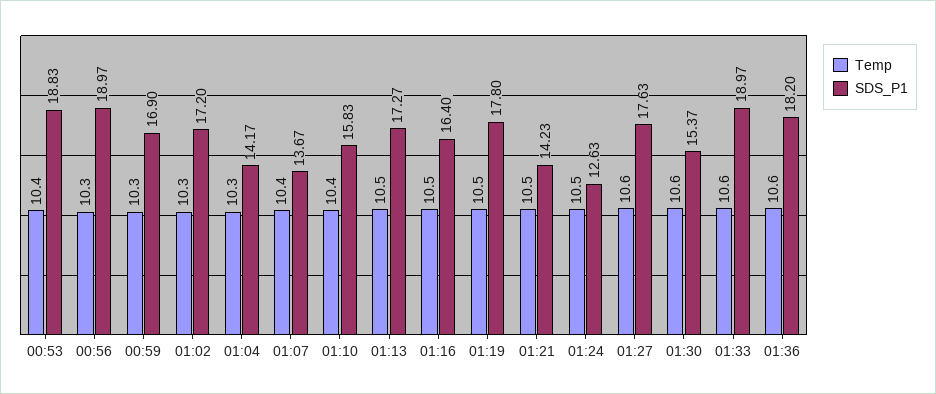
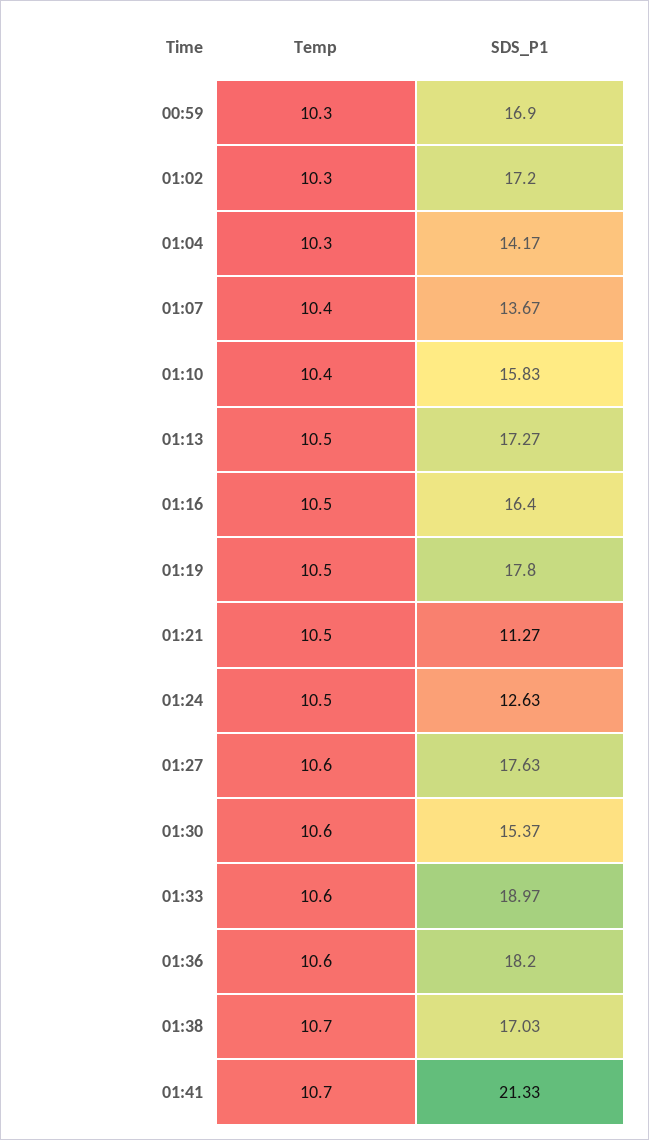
Temp, 00:53: 10.4 -> none
SDS_P1, 00:53: 18.83 -> none
Temp, 00:56: 10.3 -> none
SDS_P1, 00:56: 18.97 -> none
SDS_P1, 01:21: 14.23 -> 11.27
Temp, 01:38: none -> 10.7
SDS_P1, 01:38: none -> 17.03
Temp, 01:41: none -> 10.7
SDS_P1, 01:41: none -> 21.33

